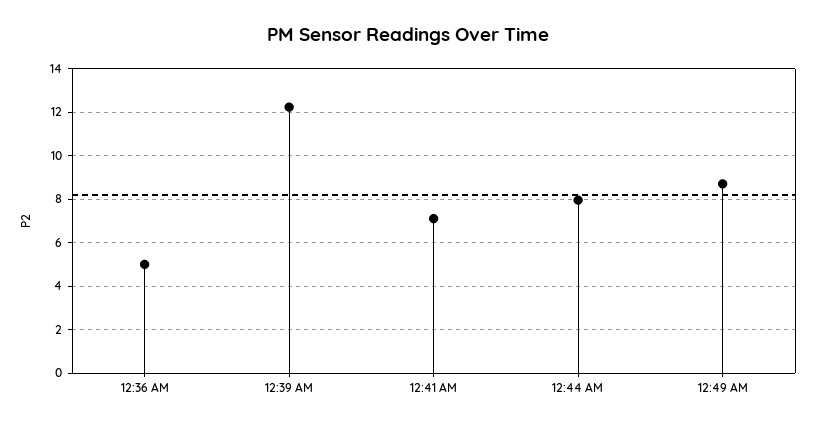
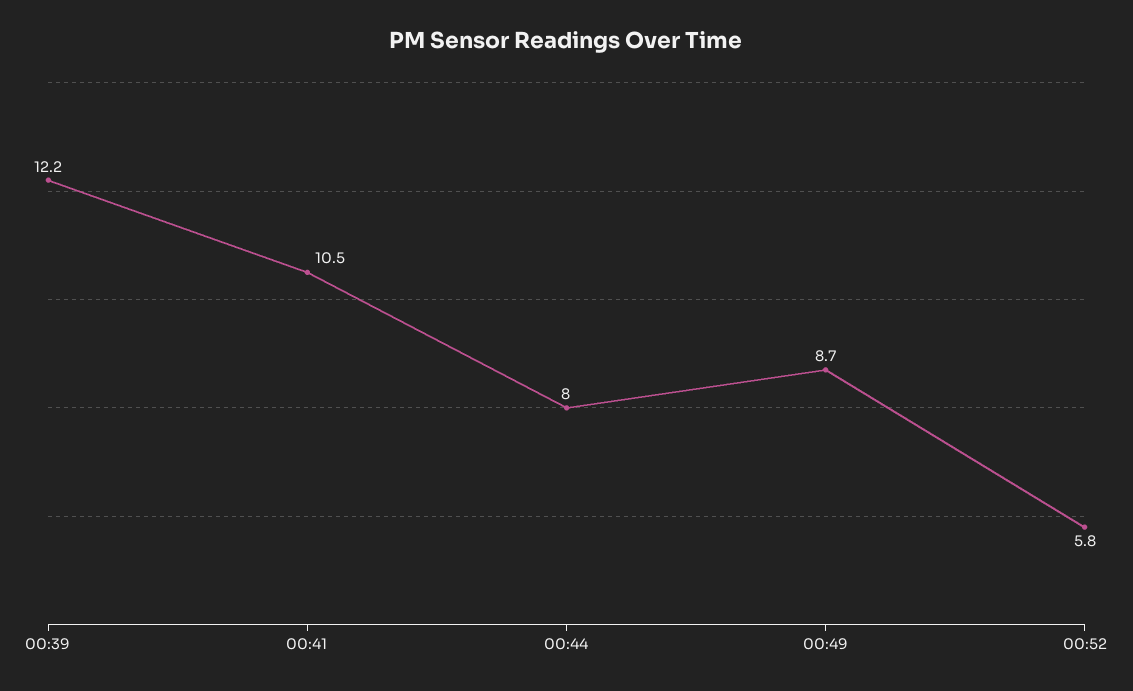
12:36 AM: 5 -> none
12:41 AM: 7 -> 10.5
00:52: none -> 5.8

